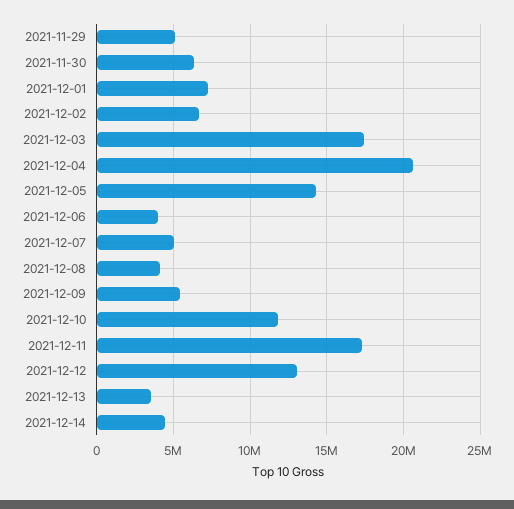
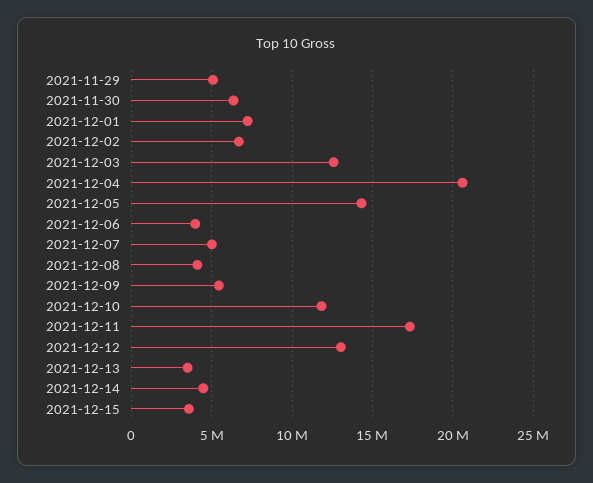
2021-12-03: 17500000 -> 12500000
2021-12-15: none -> 3500000

